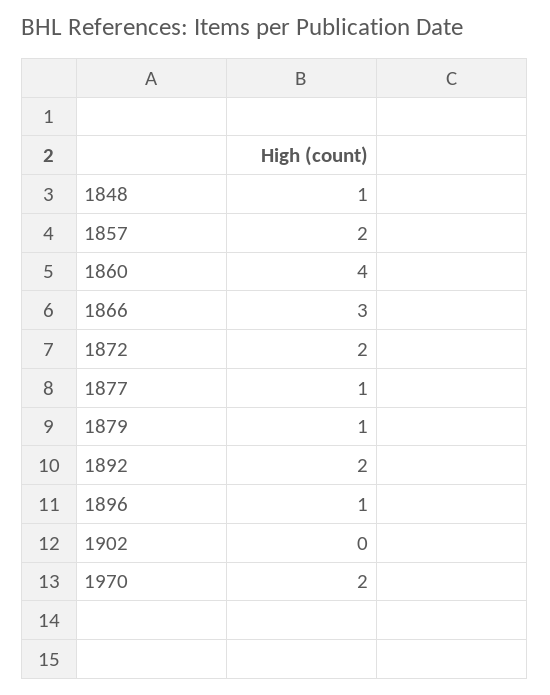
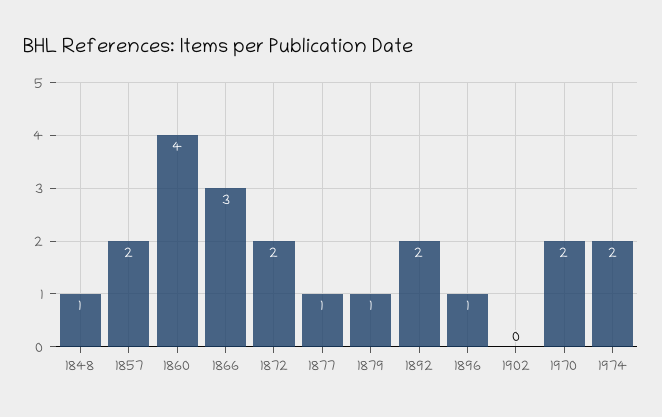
1974: none -> 2

